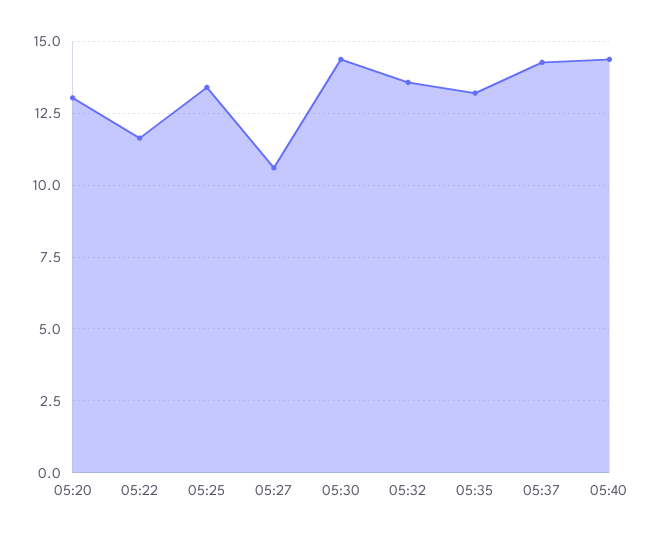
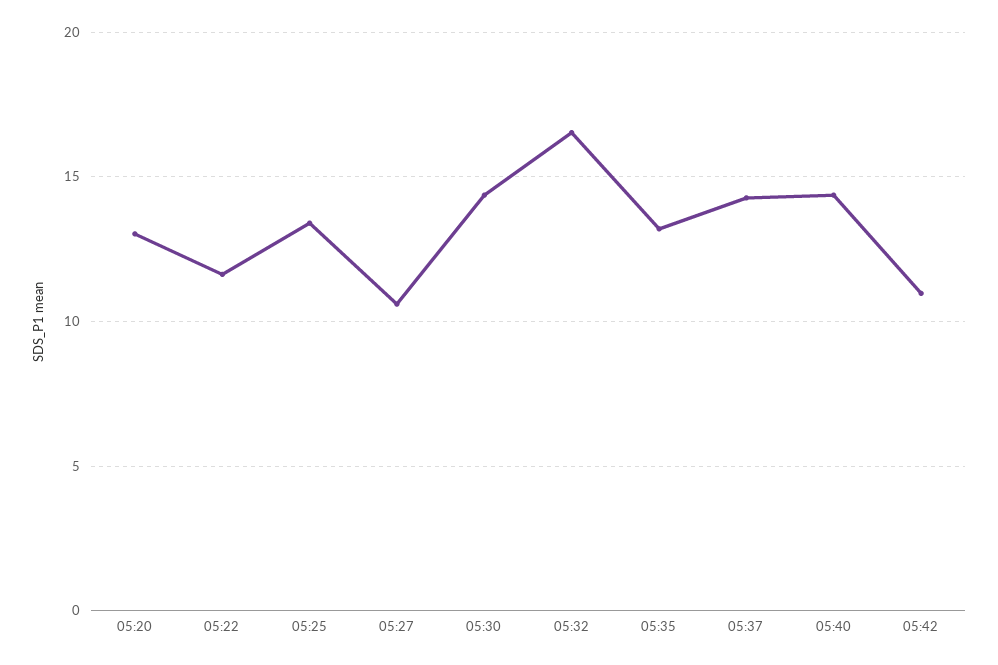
05:32: 13.5 -> 16.5
05:42: none -> 11

